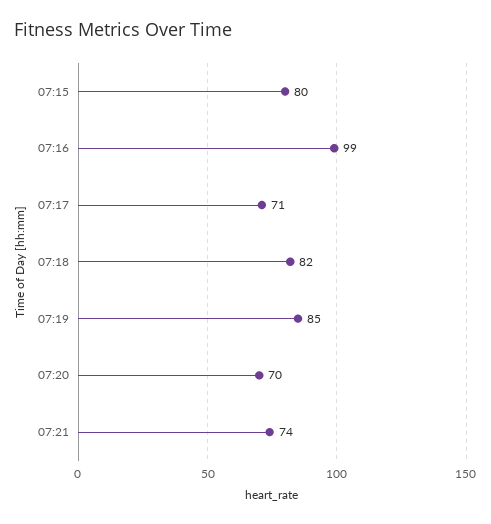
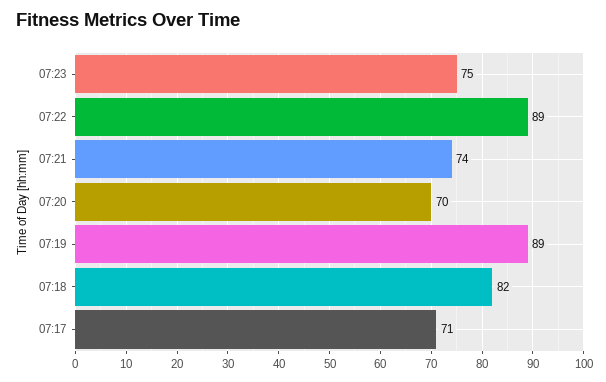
07:15: 80 -> none
07:16: 99 -> none
07:19: 85 -> 89
07:23: none -> 75
07:22: none -> 89

